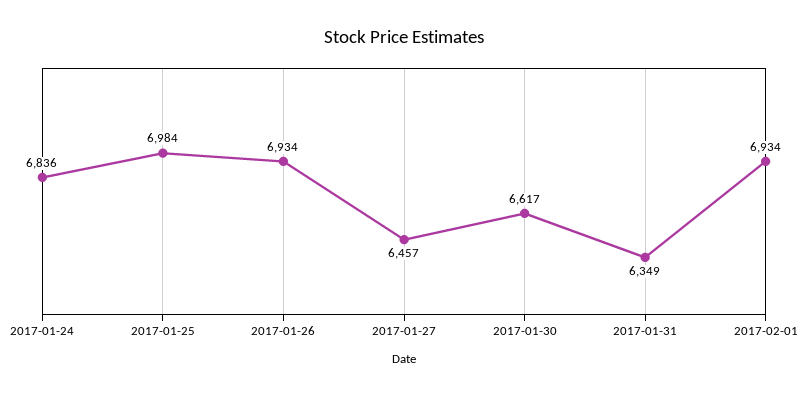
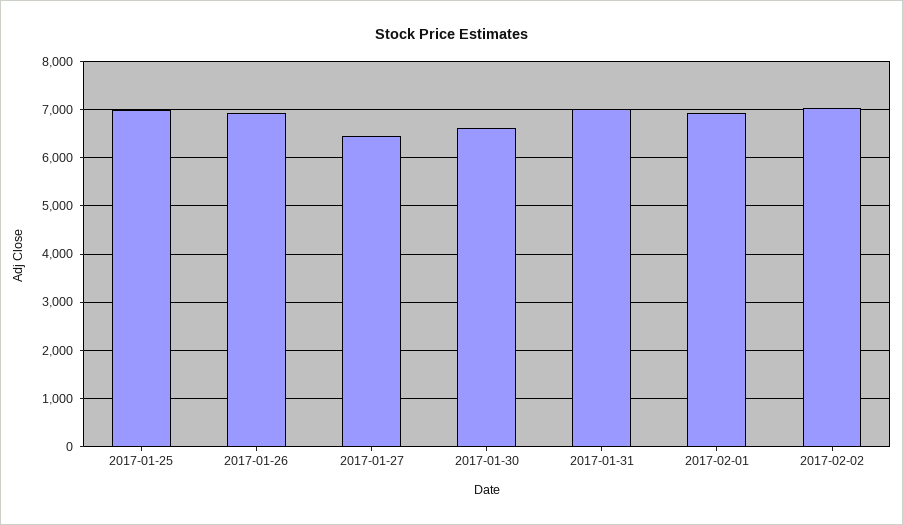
2017-01-24: 6836 -> none
2017-01-31: 6349 -> 7000
2017-02-02: none -> 7000

